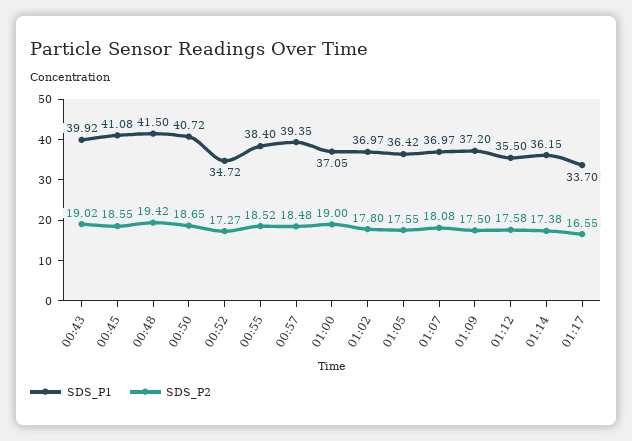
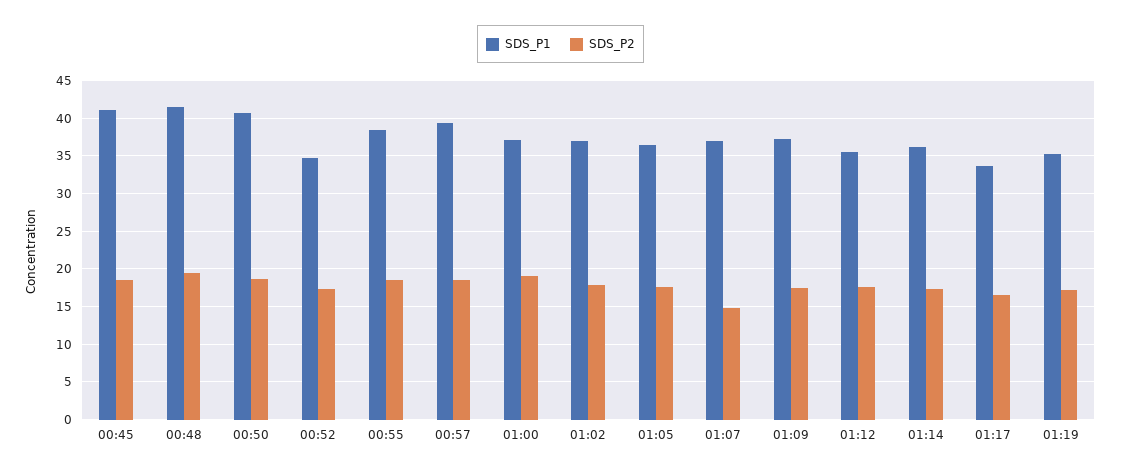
SDS_P1, 00:43: 39.92 -> none
SDS_P2, 00:43: 19.02 -> none
SDS_P2, 01:07: 18.08 -> 15
SDS_P1, 01:19: none -> 35
SDS_P2, 01:19: none -> 17

